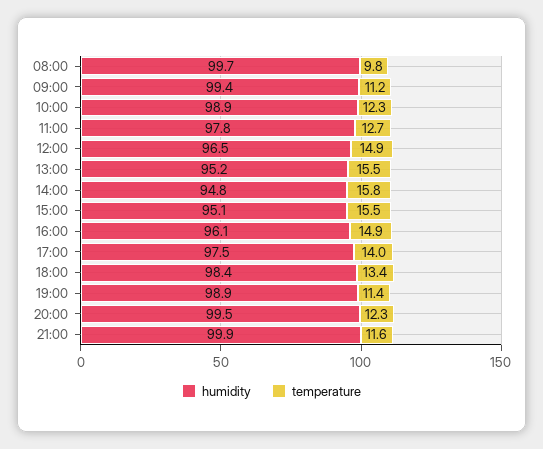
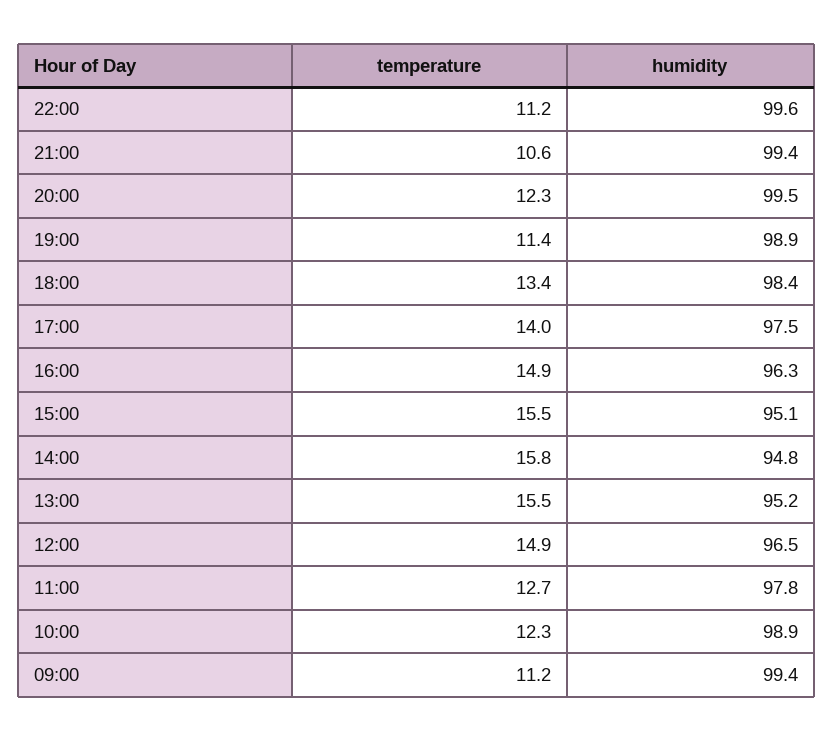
humidity, 08:00: 99.7 -> none
temperature, 08:00: 9.8 -> none
humidity, 16:00: 96.1 -> 96.3
humidity, 21:00: 99.9 -> 99.4
temperature, 21:00: 11.6 -> 10.6
temperature, 22:00: none -> 11.2
humidity, 22:00: none -> 99.6

